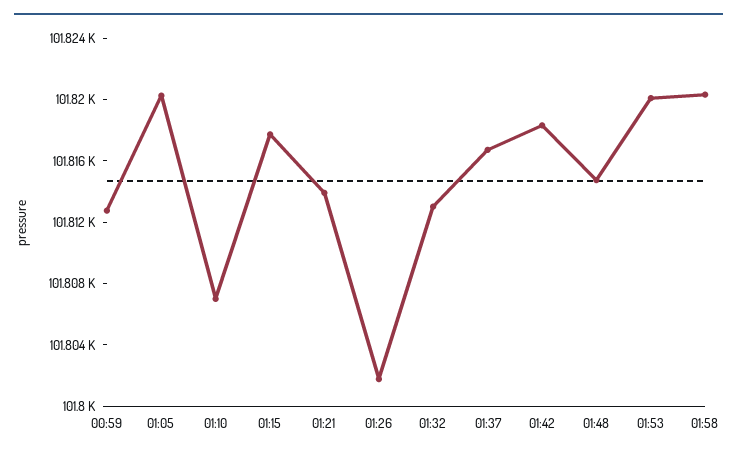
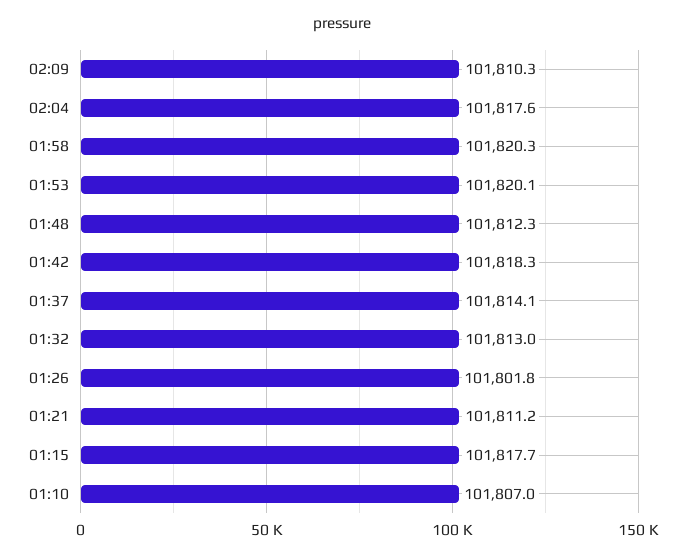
00:59: 101813 -> none
01:05: 101820 -> none
01:21: 101814 -> 101811.2
01:37: 101817 -> 101814.1
01:48: 101815 -> 101812.3
02:09: none -> 101810.3
02:04: none -> 101817.6

